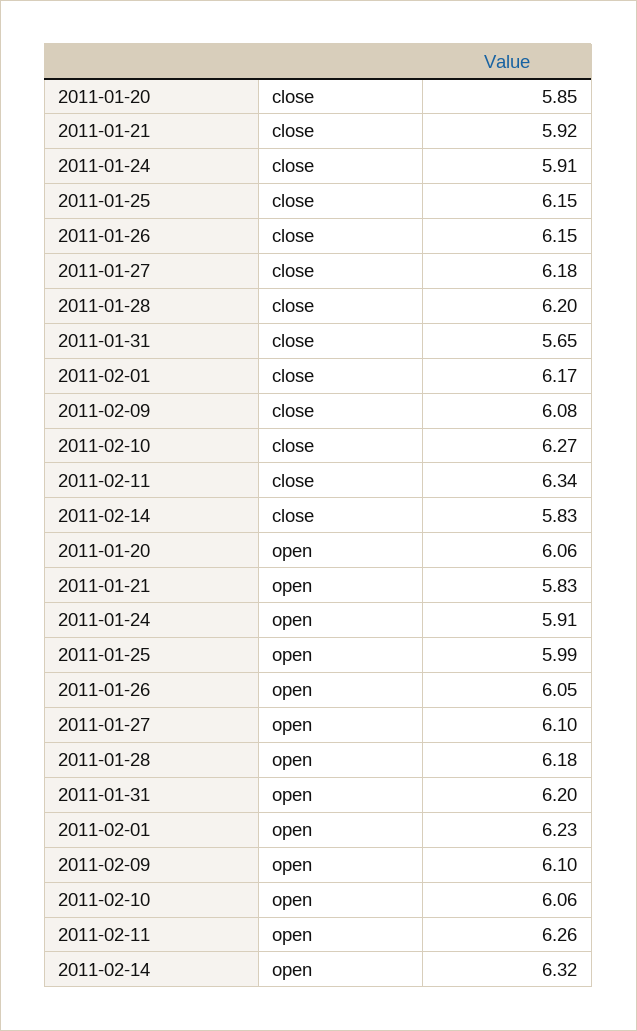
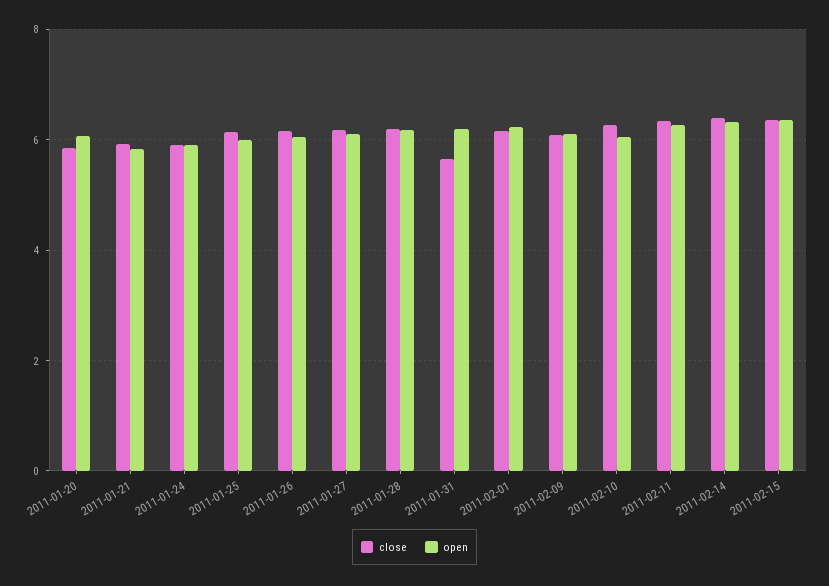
close, 2011-02-14: 5.83 -> 6.4
close, 2011-02-15: none -> 6.4
open, 2011-02-15: none -> 6.4

